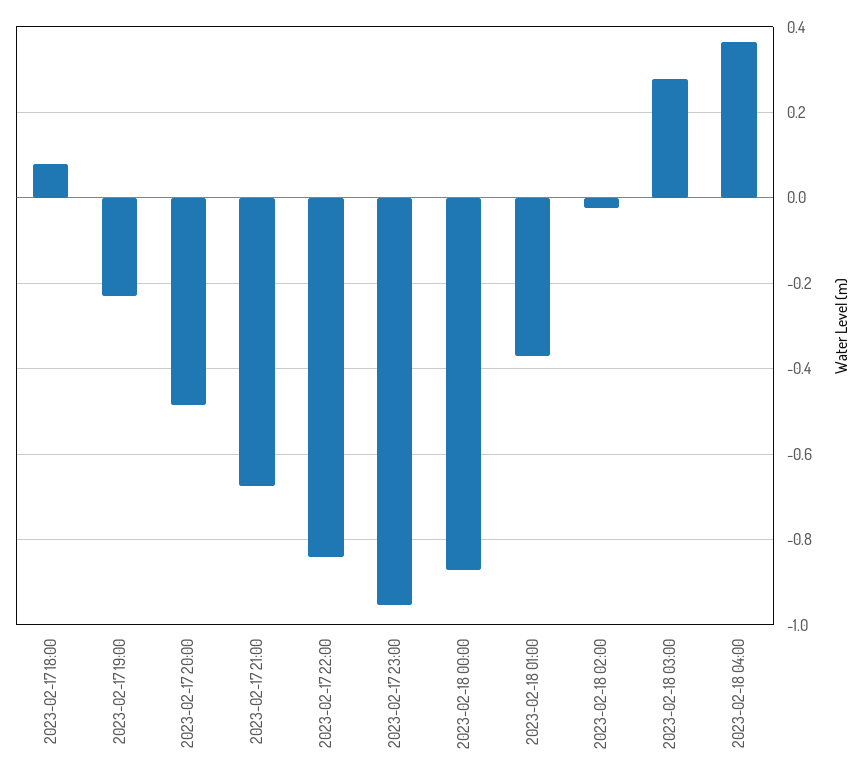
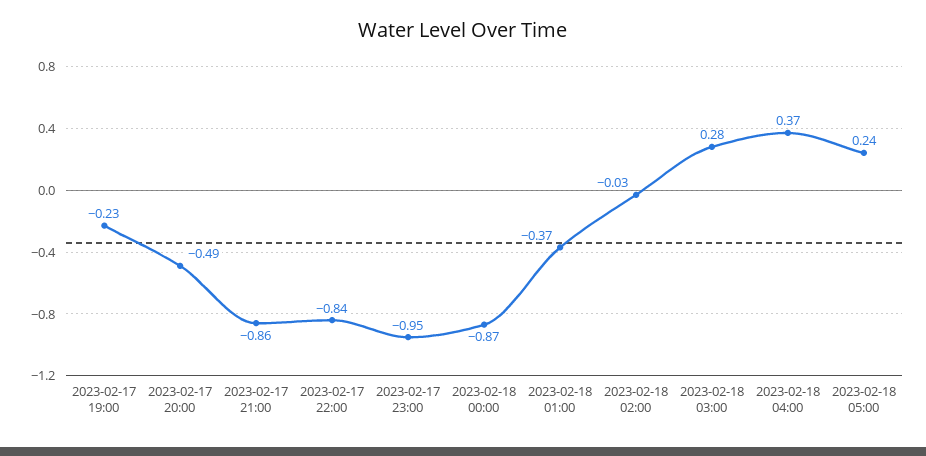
2023-02-17 18:00: 0.08 -> none
2023-02-17 21:00: -0.68 -> -0.86
2023-02-18 05:00: none -> 0.24

